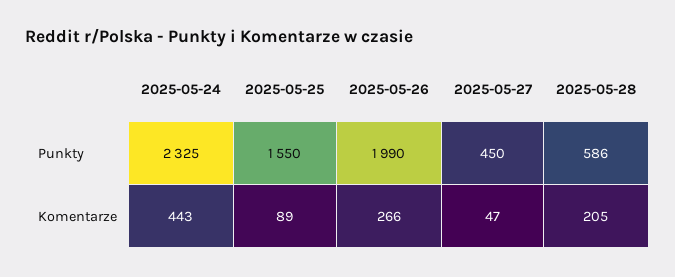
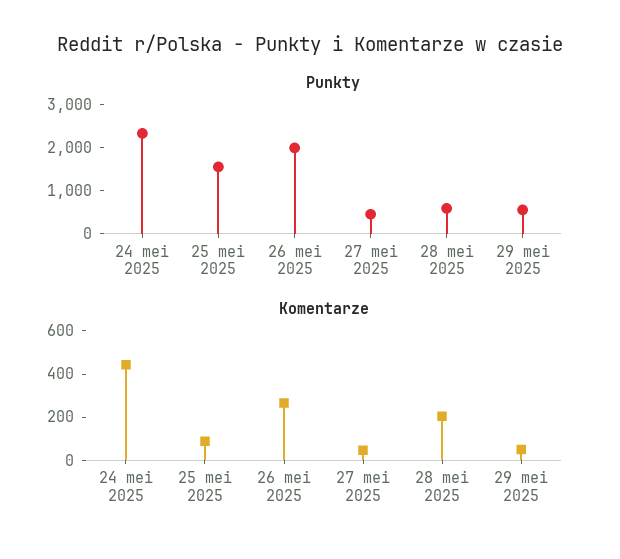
Punkty, 29 mei 2025: none -> 600
Komentarze, 29 mei 2025: none -> 50

